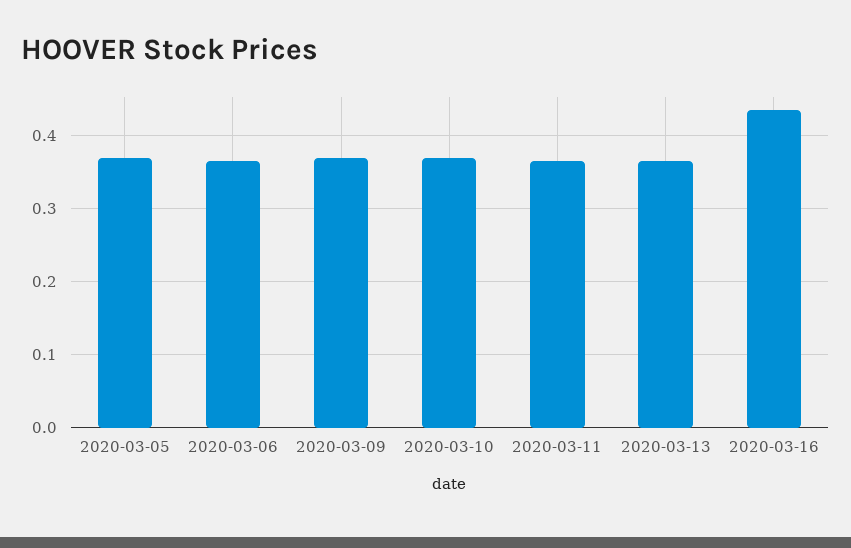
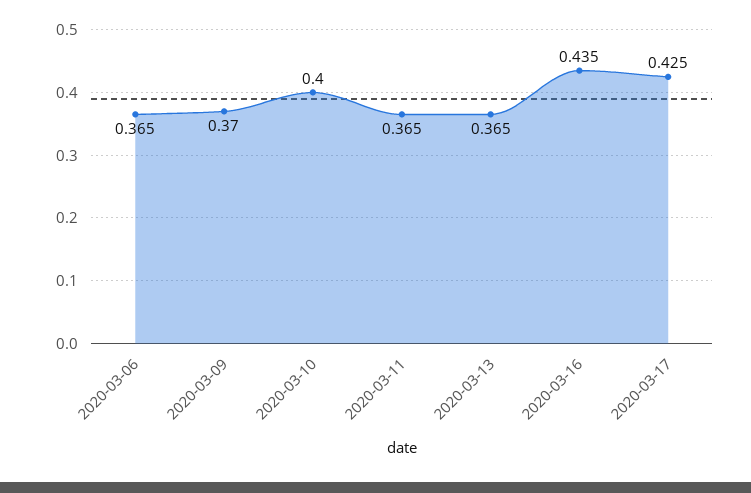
2020-03-05: 0.37 -> none
2020-03-10: 0.37 -> 0.4
2020-03-17: none -> 0.425

